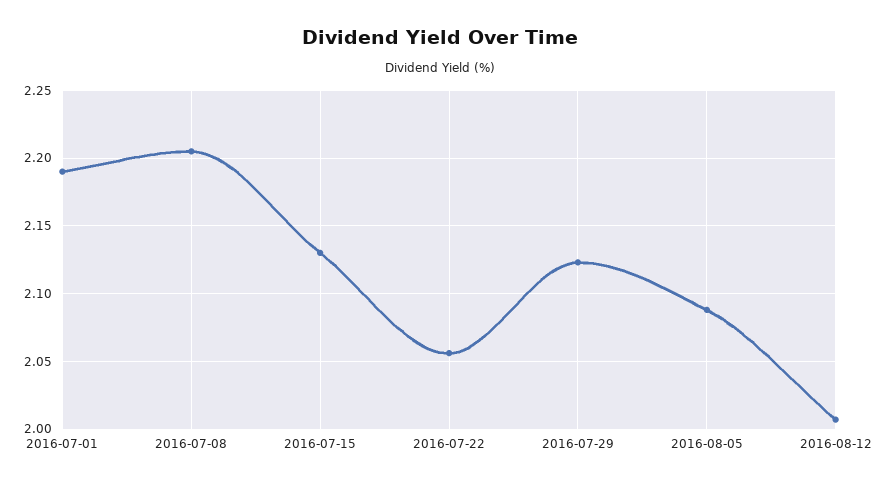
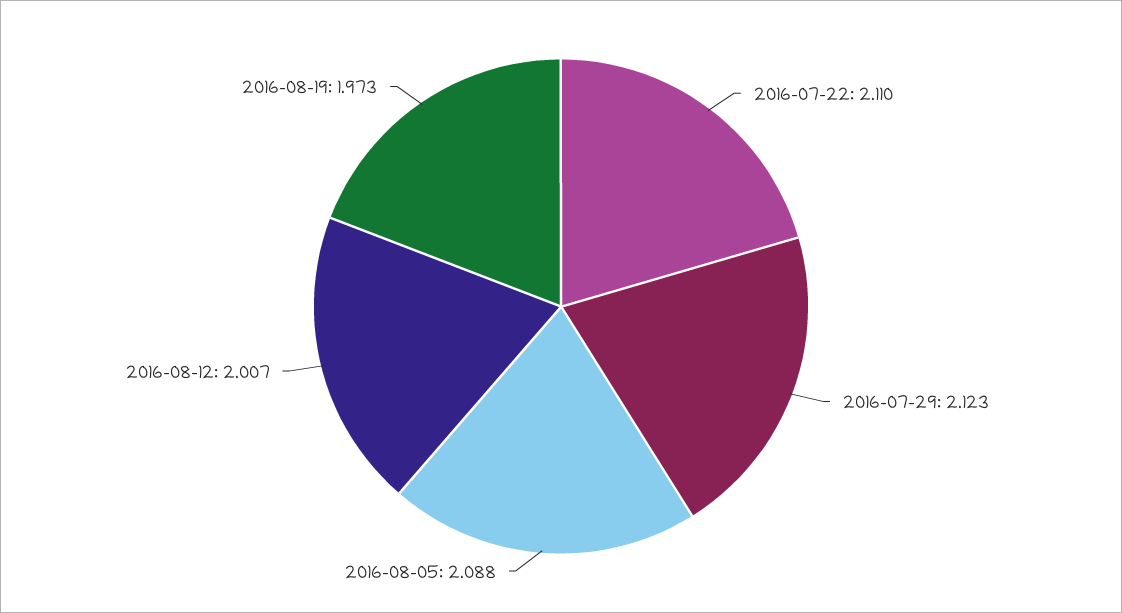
2016-07-01: 2.19 -> none
2016-07-08: 2.205 -> none
2016-07-15: 2.13 -> none
2016-07-22: 2.055 -> 2.11
2016-08-19: none -> 1.973

